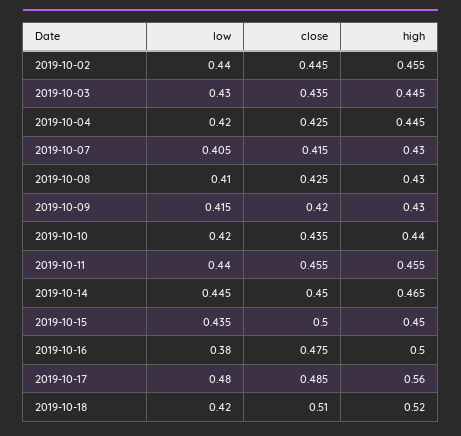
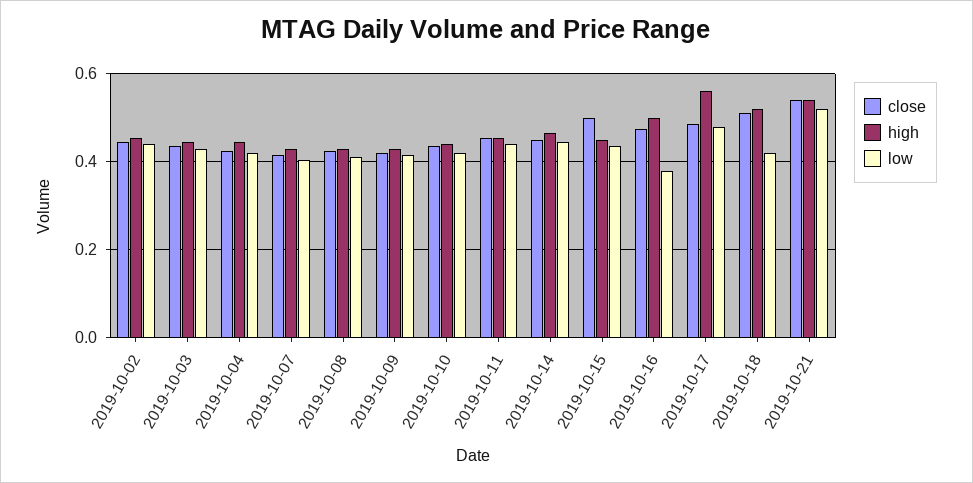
close, 2019-10-21: none -> 0.54
high, 2019-10-21: none -> 0.54
low, 2019-10-21: none -> 0.52

